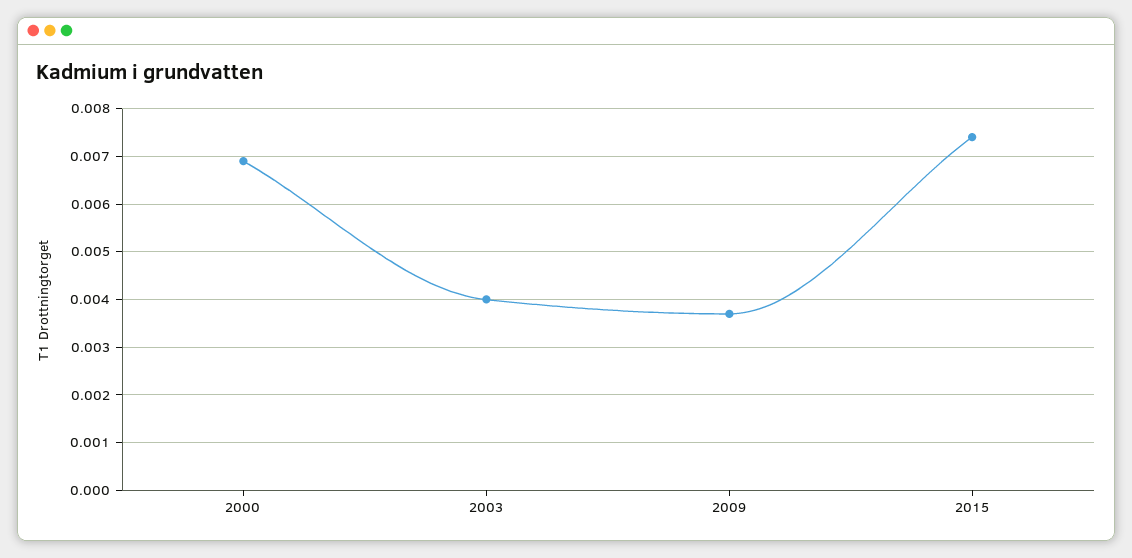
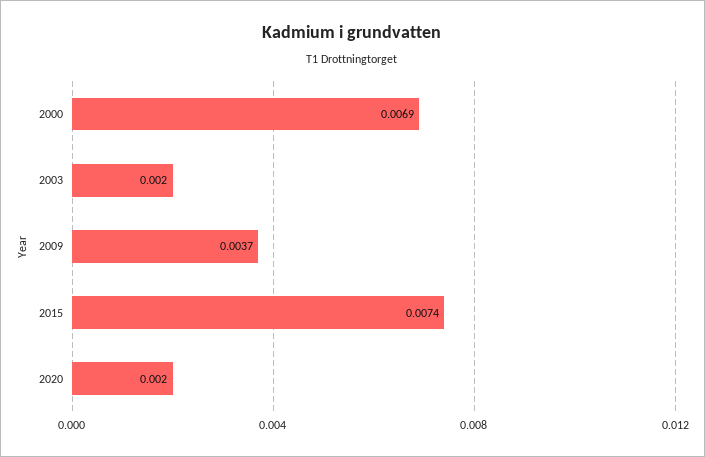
2003: 0.004 -> 0.002
2020: none -> 0.002

